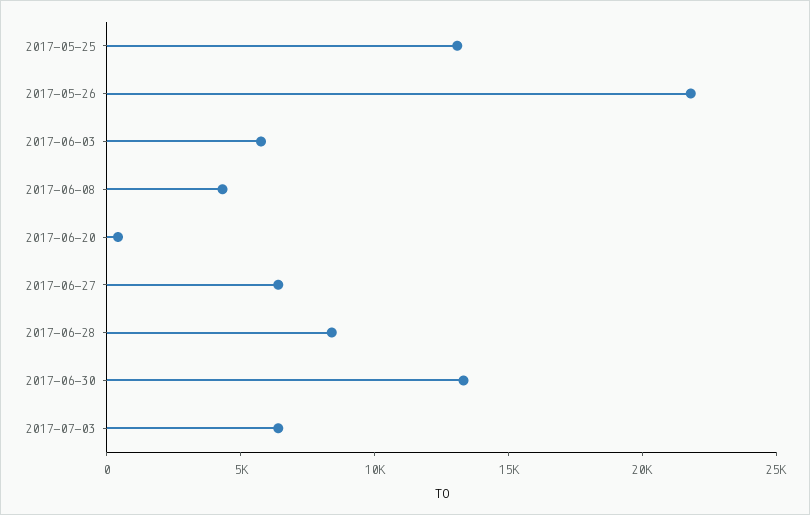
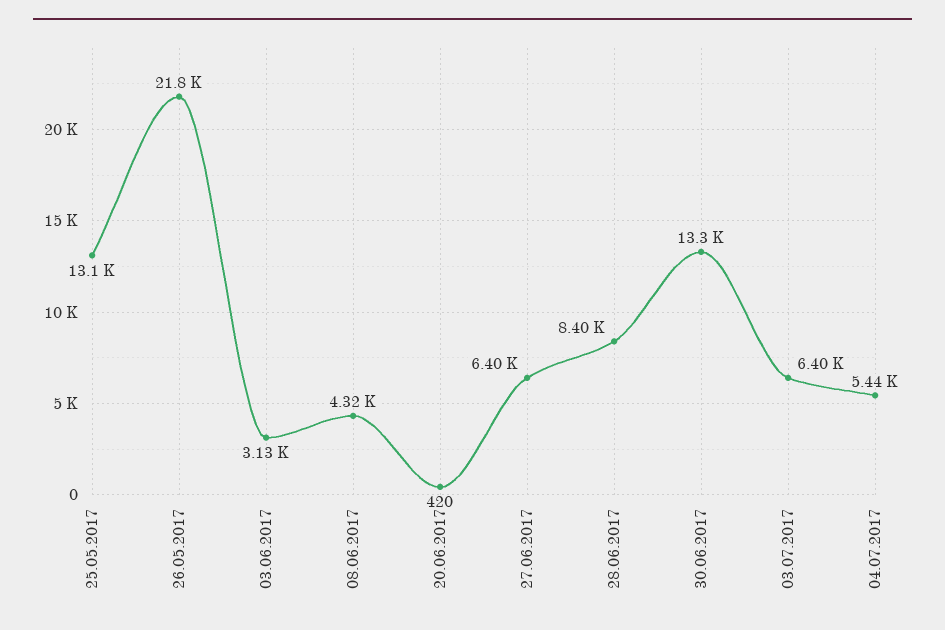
2017-06-03: 6000 -> 3130
04.07.2017: none -> 5440

